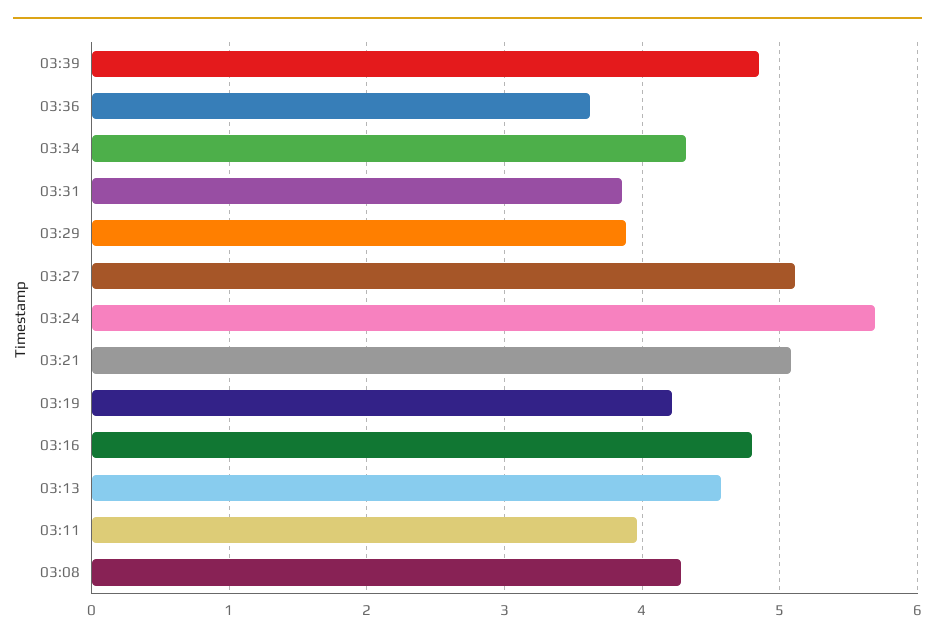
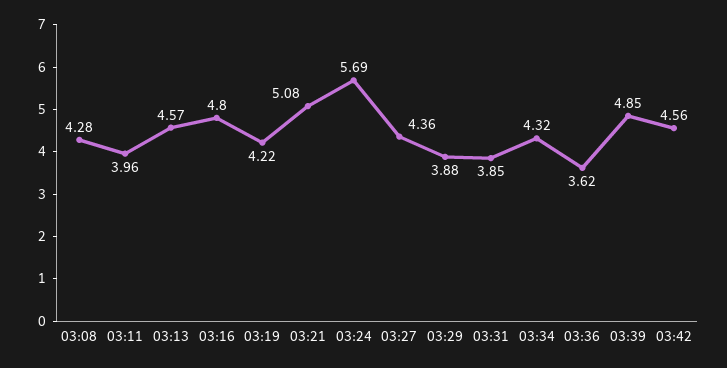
03:27: 5.1 -> 4.36
03:42: none -> 4.56

